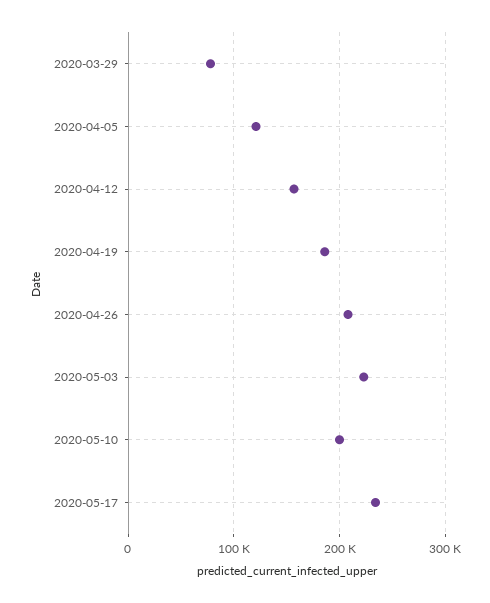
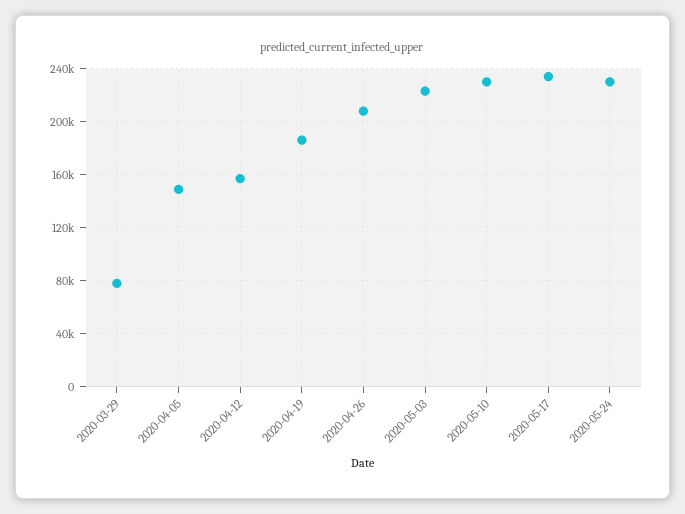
2020-04-05: 120000 -> 150000
2020-05-10: 200000 -> 230000
2020-05-24: none -> 230000

